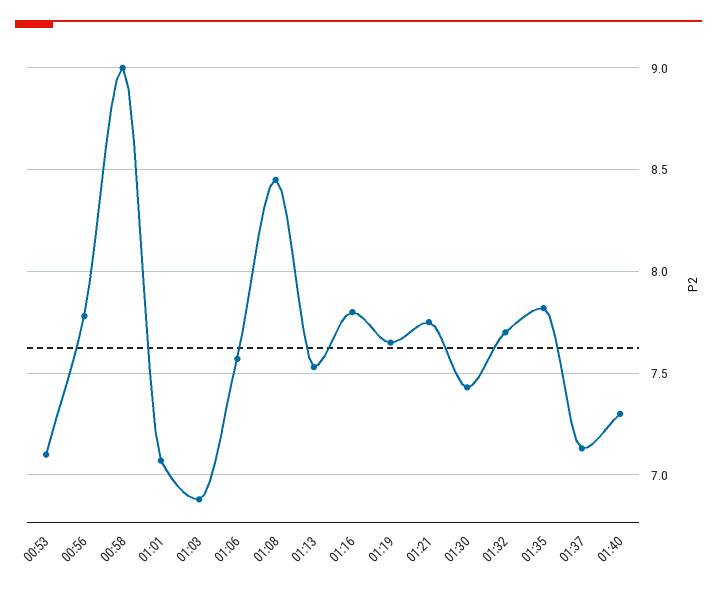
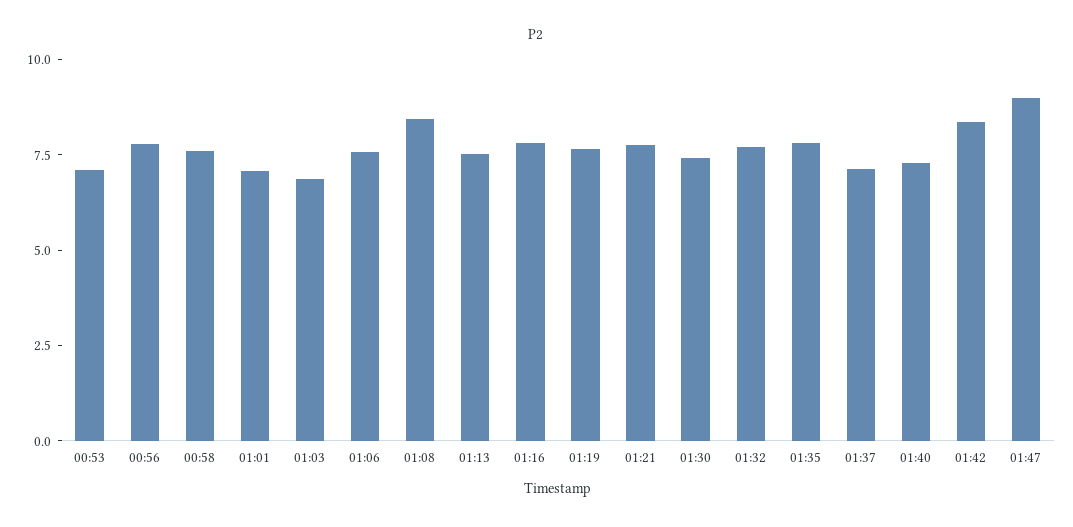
00:58: 9 -> 7.5
01:42: none -> 8.5
01:47: none -> 9

